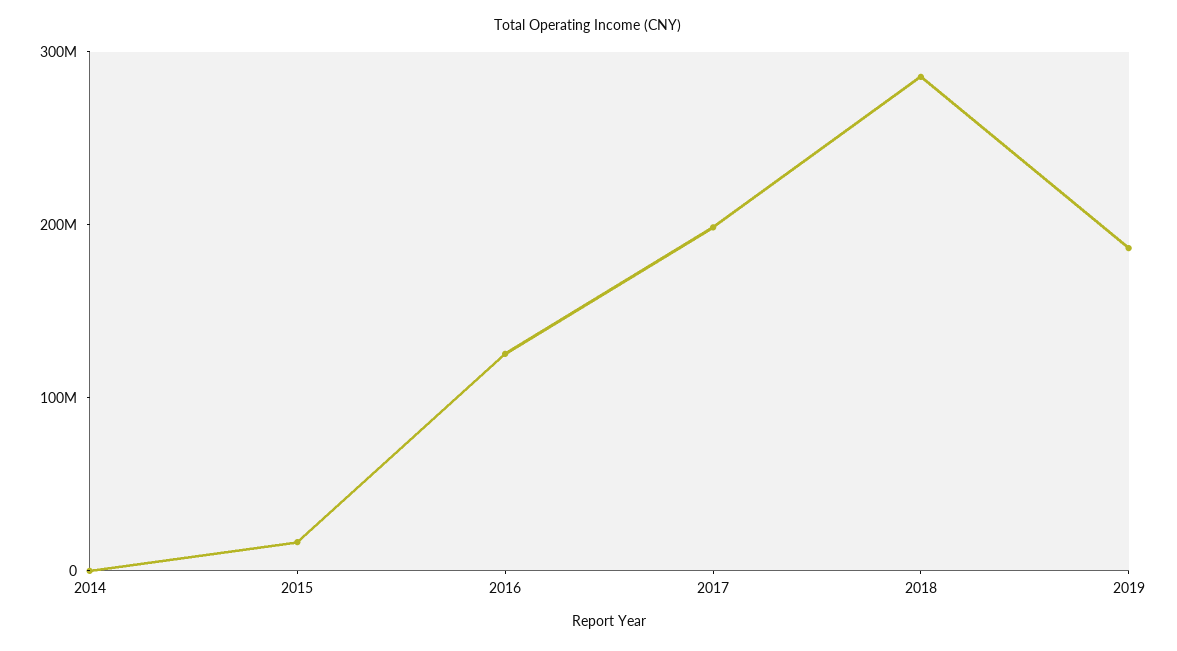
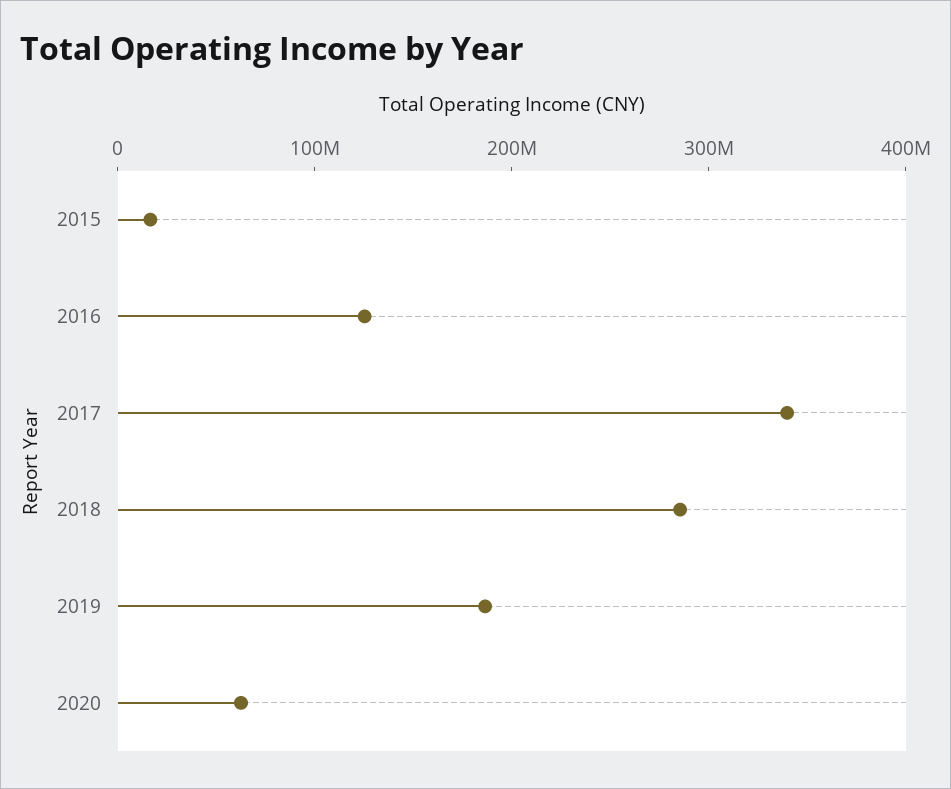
2014: 0 -> none
2017: 200000000 -> 340000000
2020: none -> 60000000

